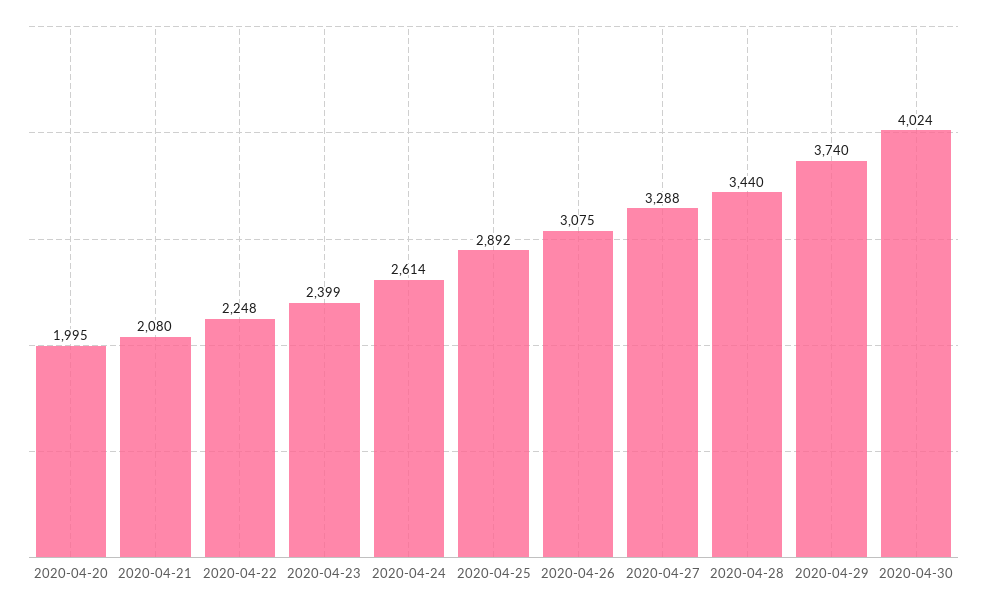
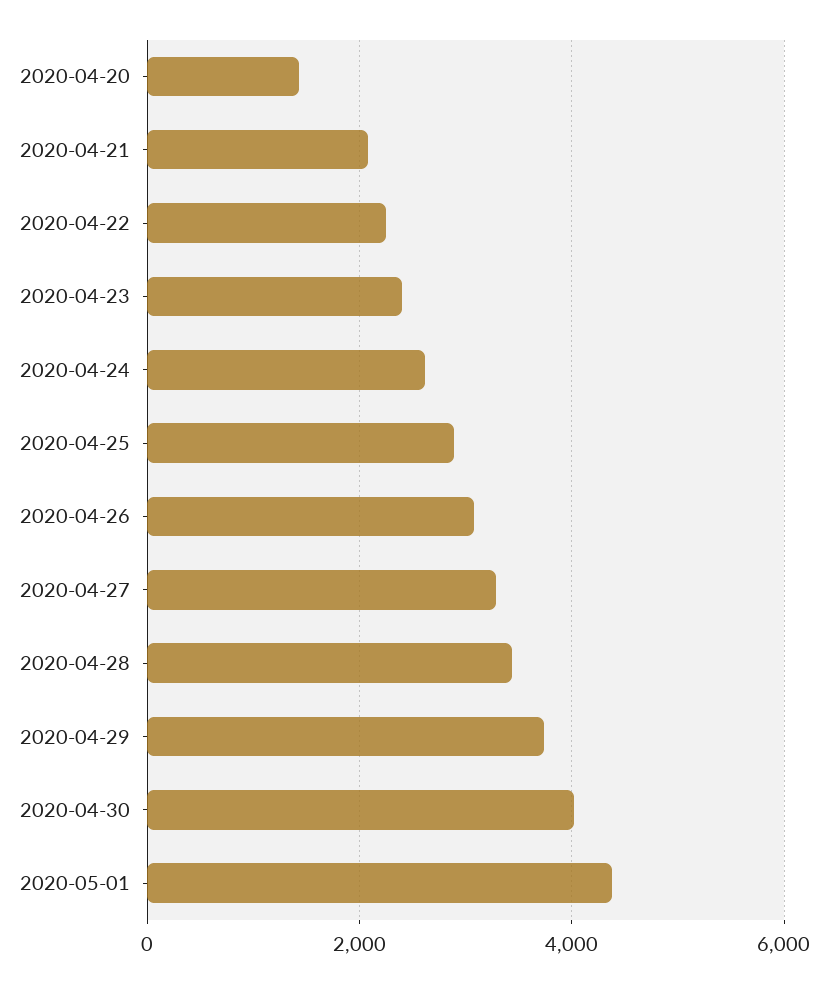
2020-04-20: 1995 -> 1400
2020-05-01: none -> 4400

